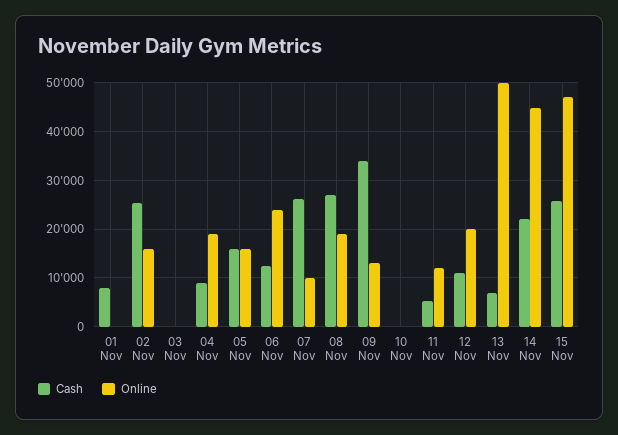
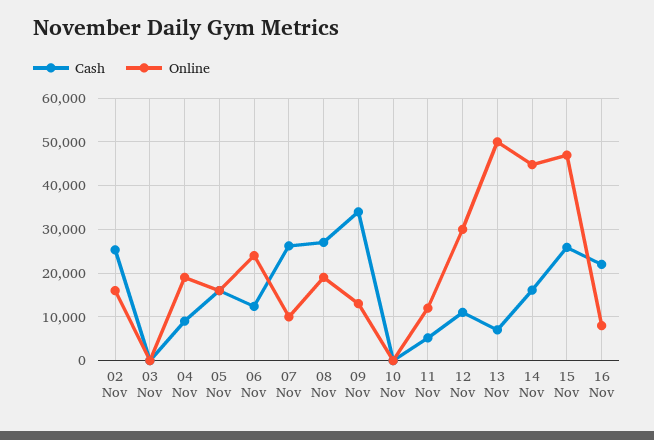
Cash, 01 Nov: 8000 -> none
Online, 01 Nov: 0 -> none
Online, 12 Nov: 20000 -> 30000
Cash, 14 Nov: 22000 -> 16000
Cash, 16 Nov: none -> 22000
Online, 16 Nov: none -> 8000

